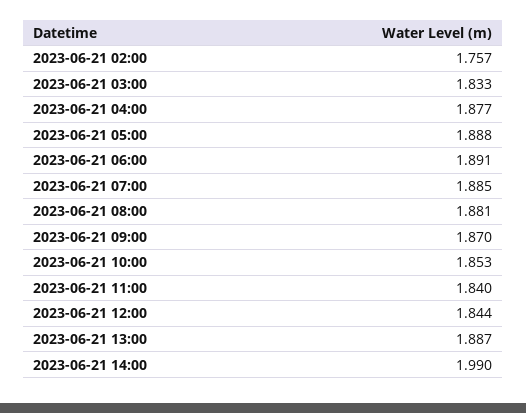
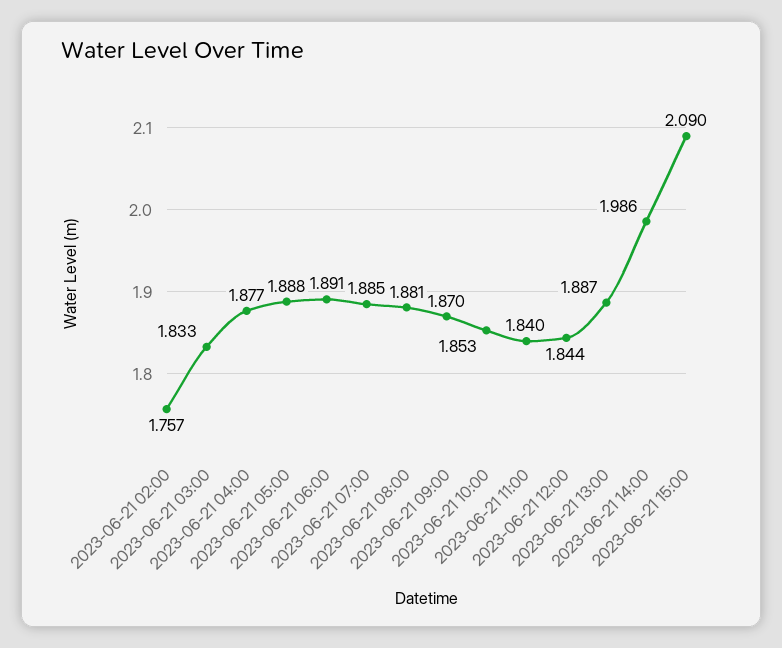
2023-06-21 14:00: 1.99 -> 1.986
2023-06-21 15:00: none -> 2.09

